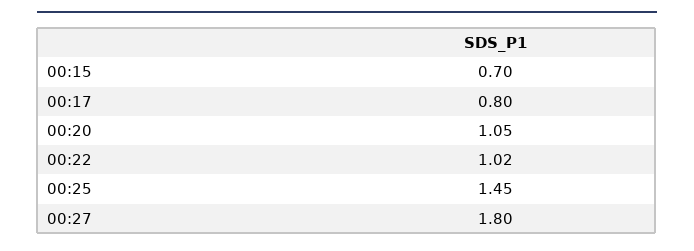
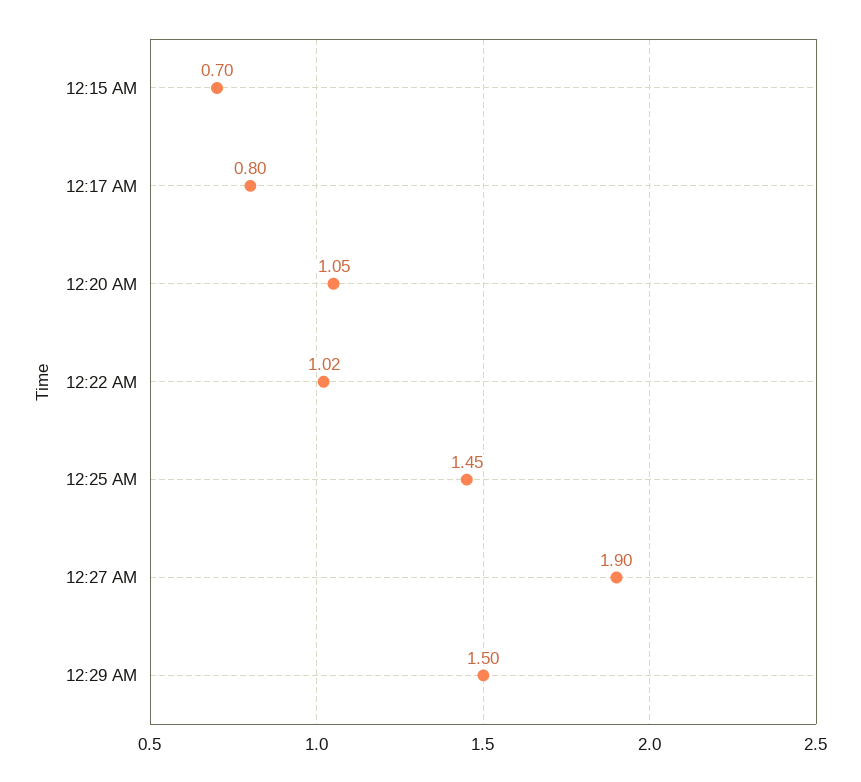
00:27: 1.8 -> 1.9
12:29 AM: none -> 1.5

